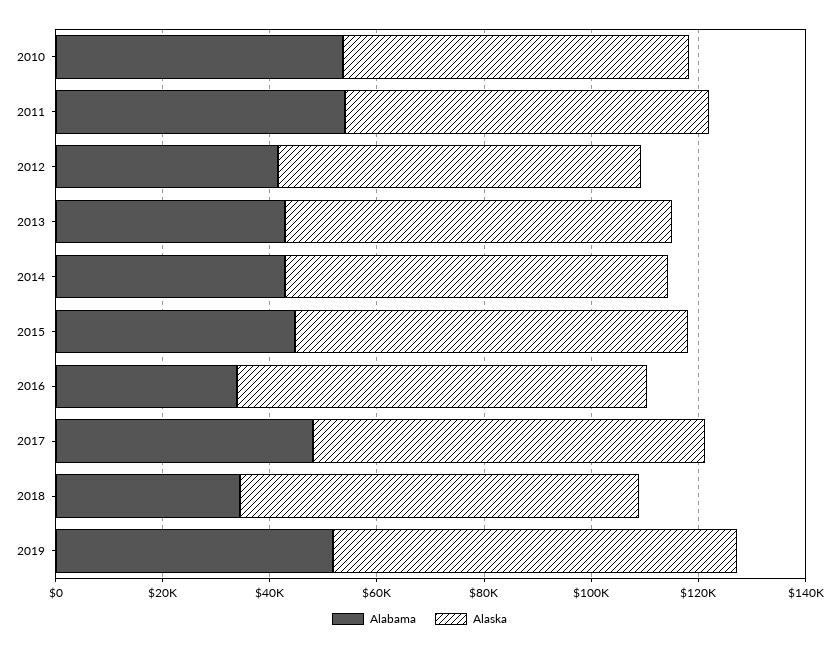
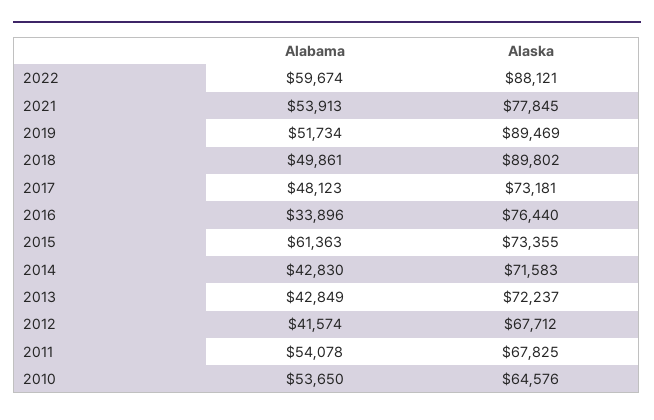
Alabama, 2015: 45000 -> 61363
Alabama, 2018: 35000 -> 49861
Alaska, 2018: 75000 -> 89802
Alaska, 2019: 75000 -> 89469
Alabama, 2022: none -> 59674
Alaska, 2022: none -> 88121
Alabama, 2021: none -> 53913
Alaska, 2021: none -> 77845

